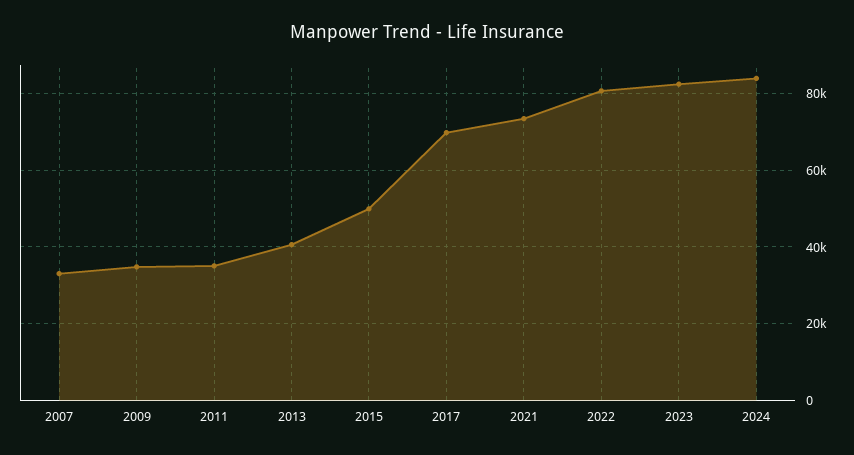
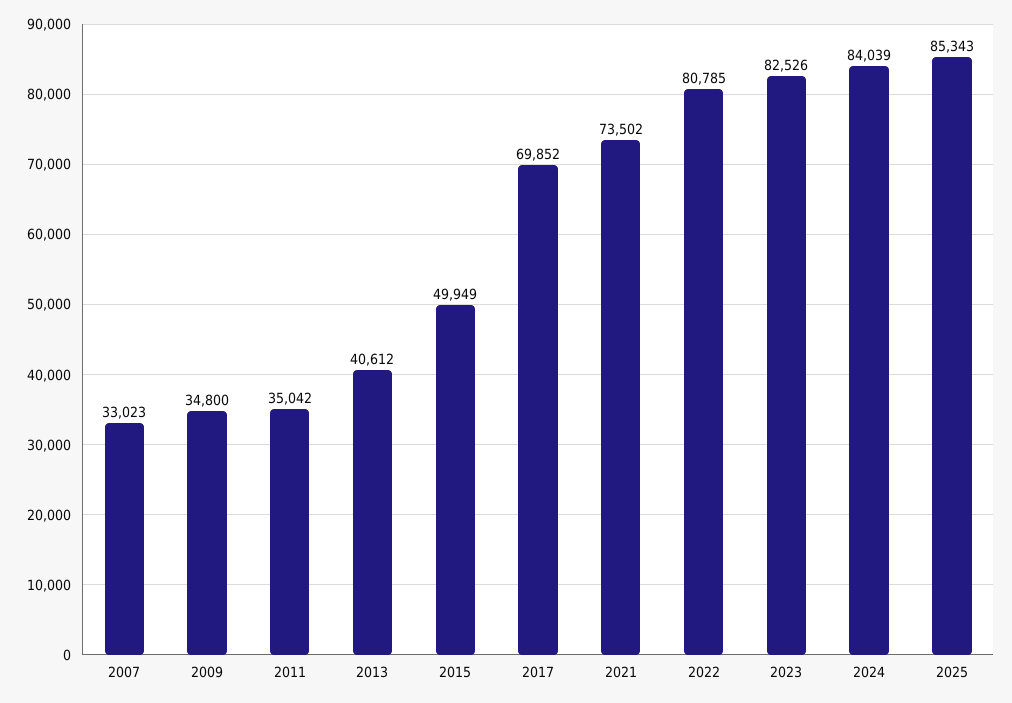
2025: none -> 85343

